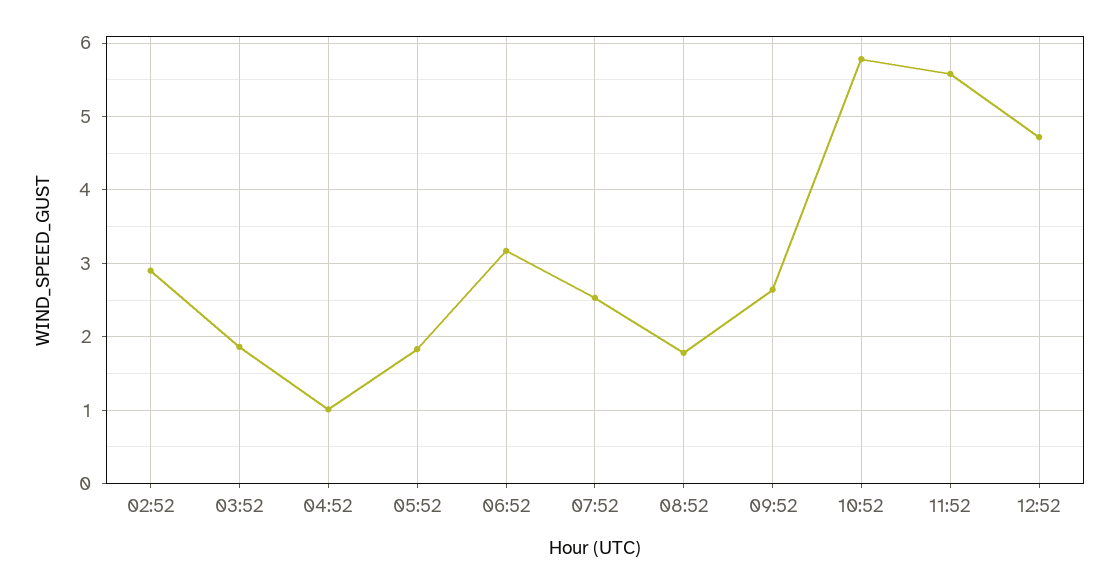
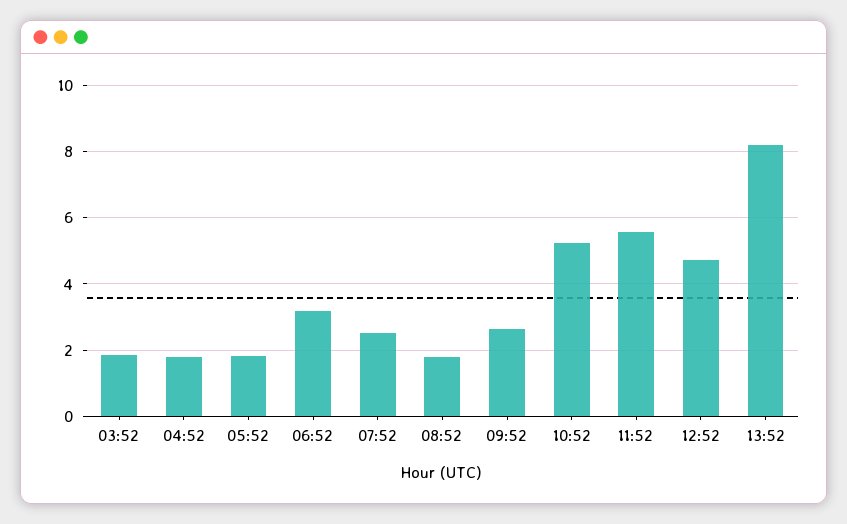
02:52: 2.9 -> none
04:52: 1 -> 1.8
10:52: 5.8 -> 5.2
13:52: none -> 8.2

